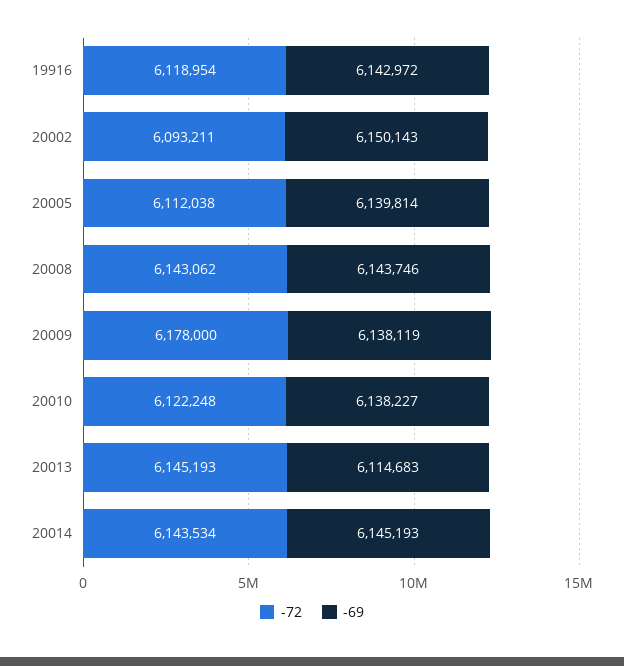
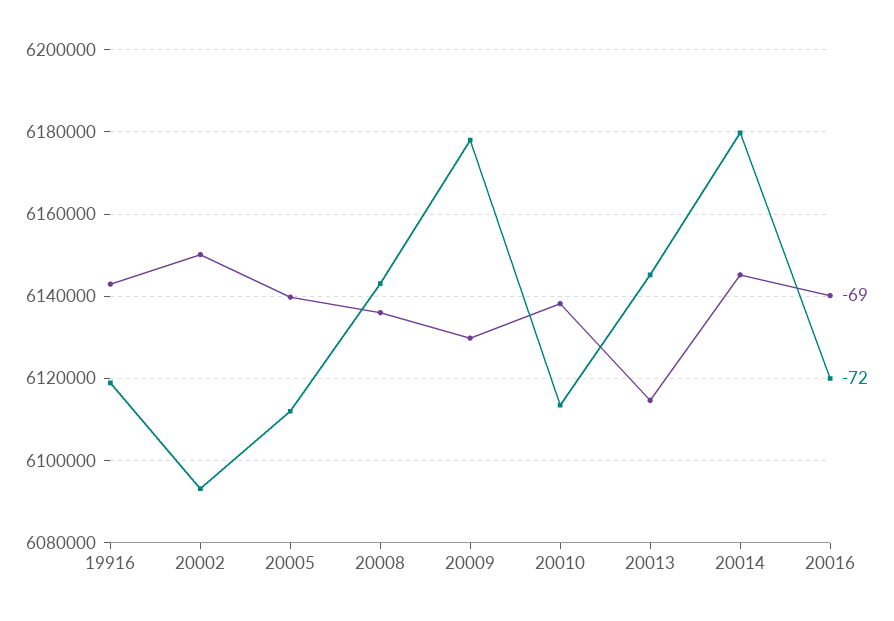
-69, 20008: 6143746 -> 6136000
-69, 20009: 6138119 -> 6130000
-72, 20010: 6122248 -> 6114000
-72, 20014: 6143534 -> 6180000
-69, 20016: none -> 6140000
-72, 20016: none -> 6120000

